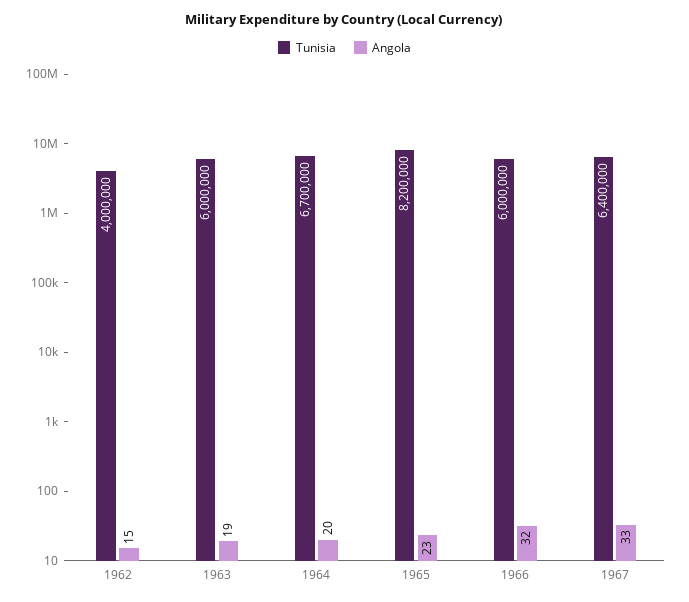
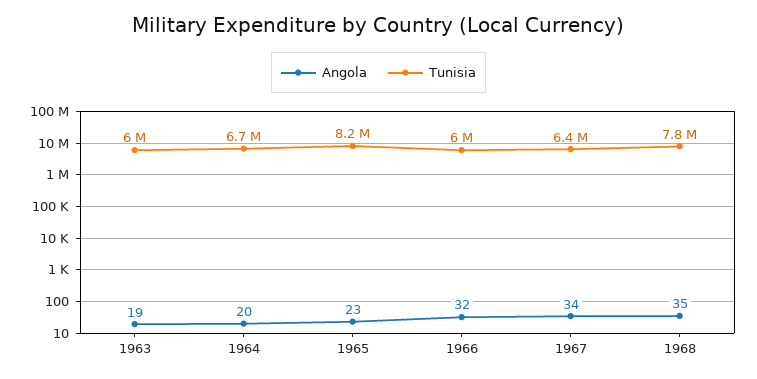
Tunisia, 1962: 4000000 -> none
Angola, 1962: 15 -> none
Angola, 1967: 33 -> 34
Angola, 1968: none -> 35
Tunisia, 1968: none -> 7800000

